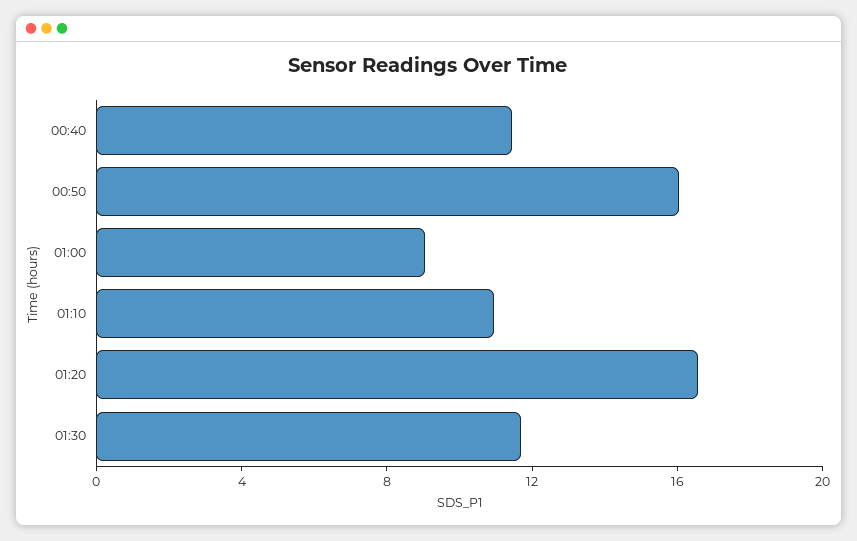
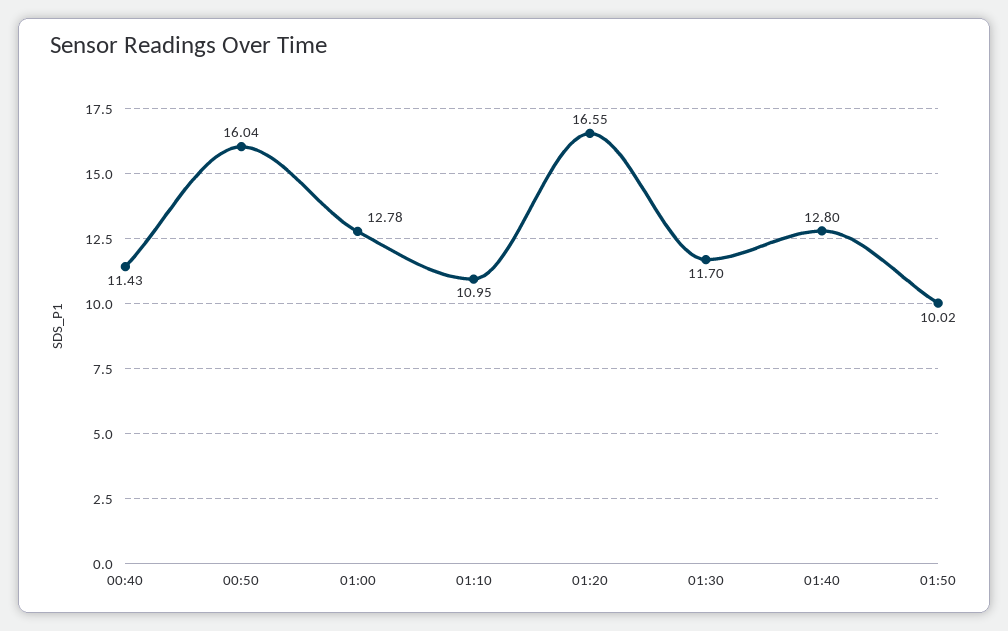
01:00: 9 -> 12.78
01:40: none -> 12.8
01:50: none -> 10.02

